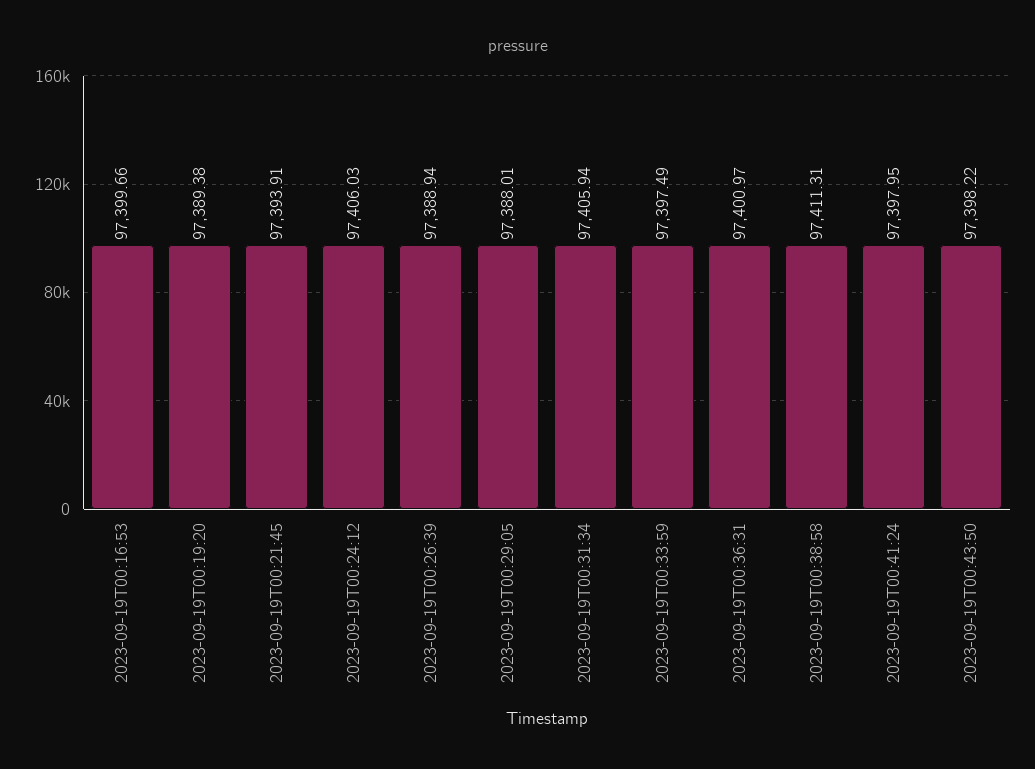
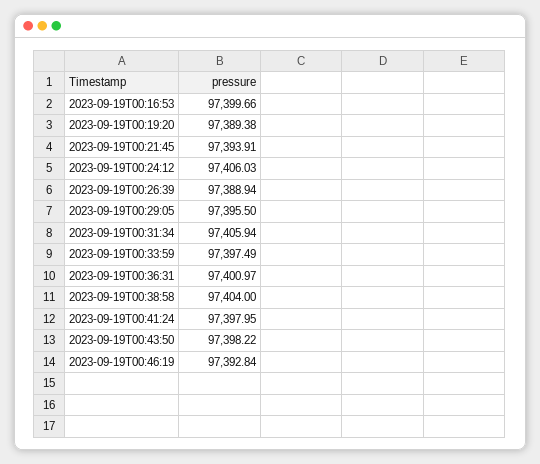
2023-09-19T00:29:05: 97388.01 -> 97395.5
2023-09-19T00:38:58: 97411.31 -> 97404
2023-09-19T00:46:19: none -> 97392.84

